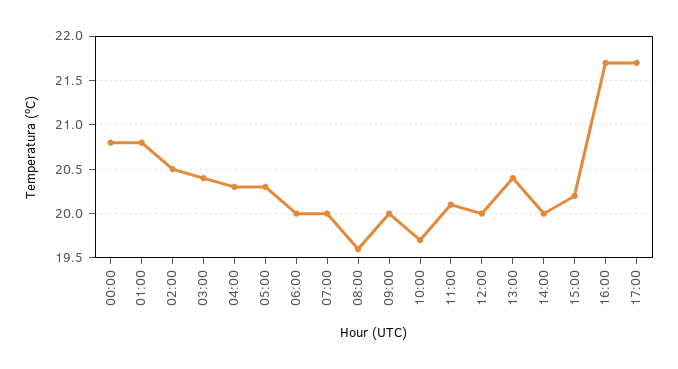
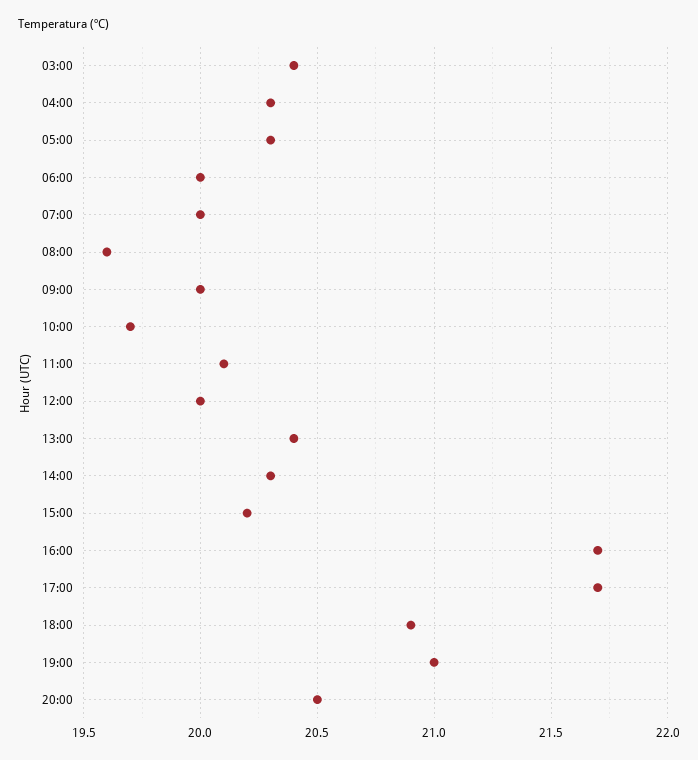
00:00: 20.8 -> none
01:00: 20.8 -> none
02:00: 20.5 -> none
14:00: 20 -> 20.3
18:00: none -> 20.9
19:00: none -> 21
20:00: none -> 20.5

